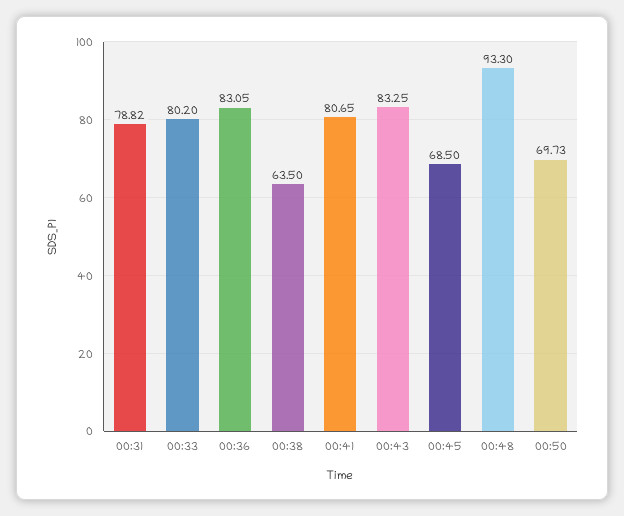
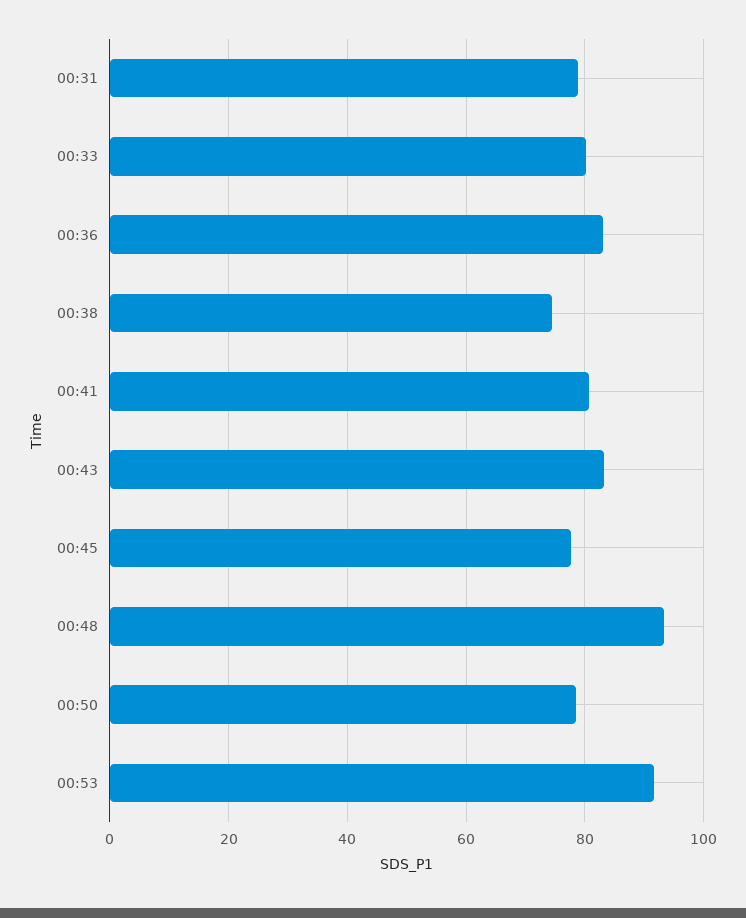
00:38: 63.5 -> 74
00:45: 68.5 -> 78
00:50: 69.73 -> 78
00:53: none -> 92

